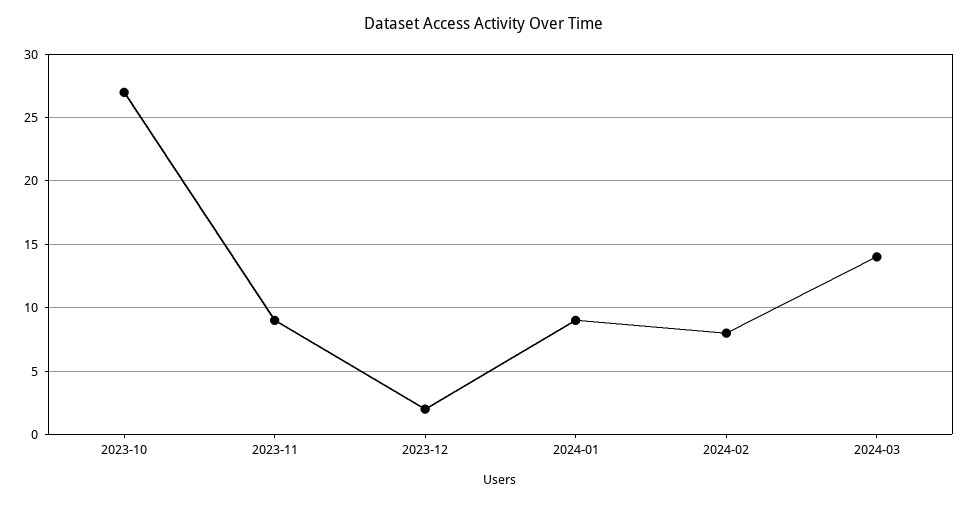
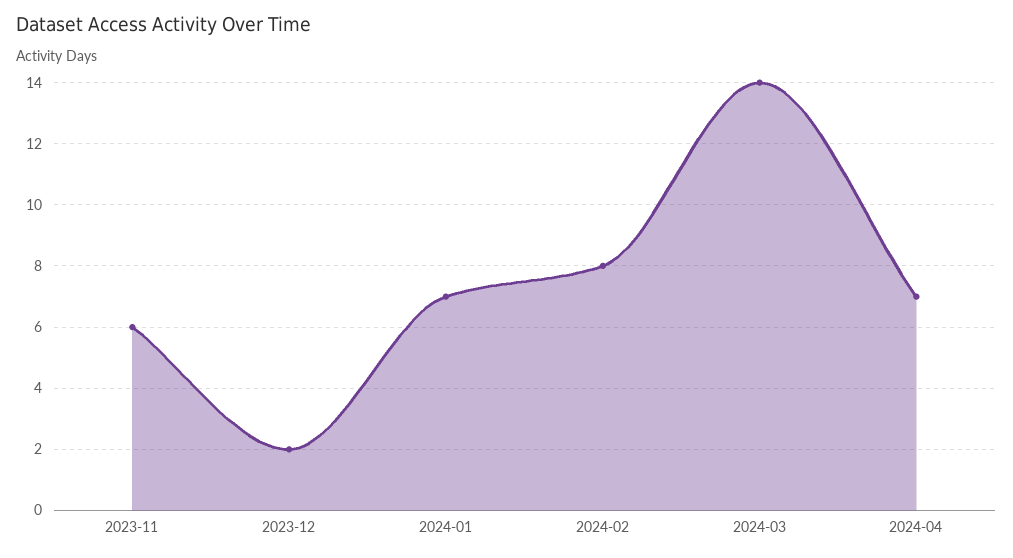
2023-10: 27 -> none
2023-11: 9 -> 6
2024-01: 9 -> 7
2024-04: none -> 7

